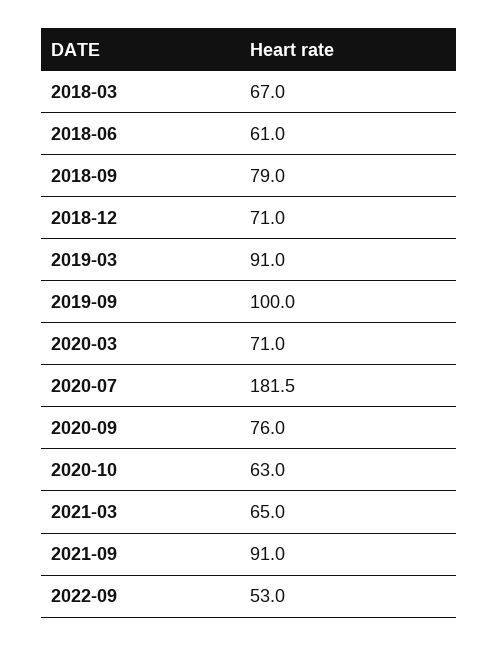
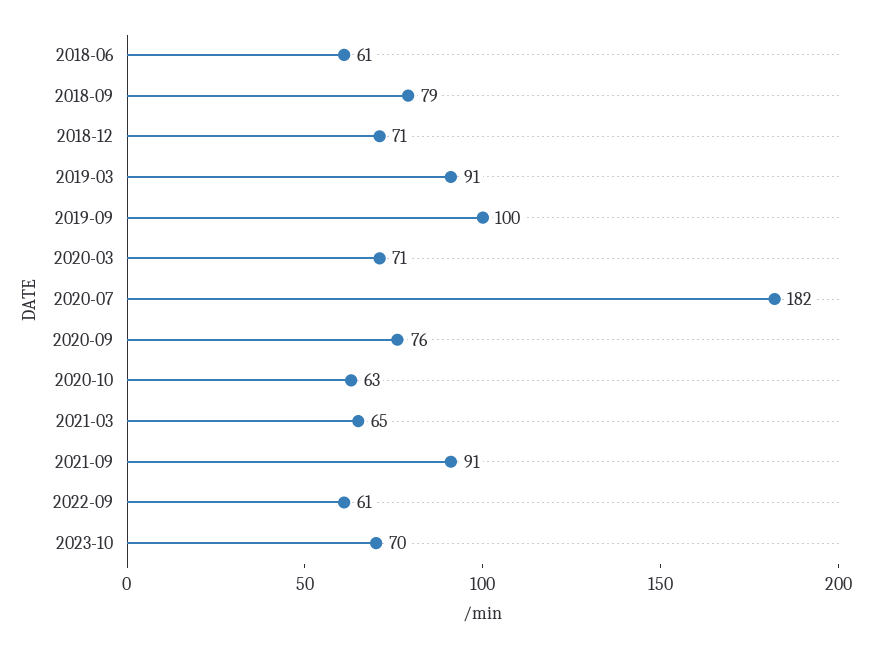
2018-03: 67 -> none
2022-09: 53 -> 61
2023-10: none -> 70

